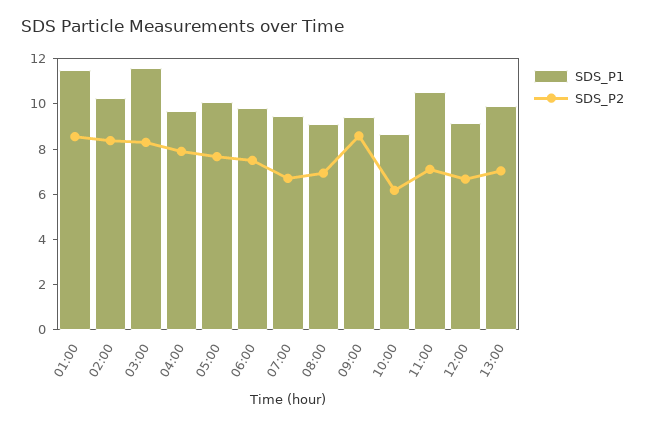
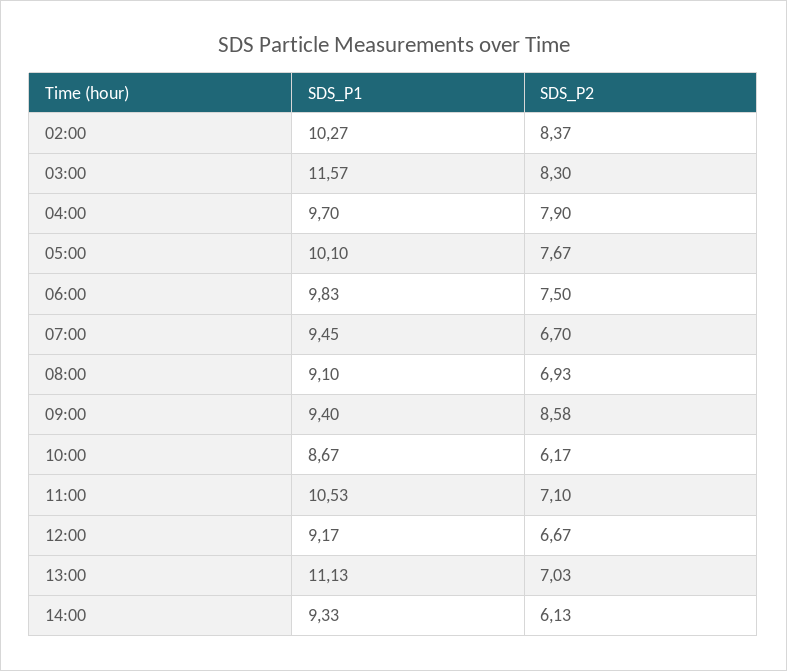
SDS_P1, 01:00: 11.5 -> none
SDS_P2, 01:00: 8.5 -> none
SDS_P1, 13:00: 10 -> 11.13
SDS_P1, 14:00: none -> 9.33
SDS_P2, 14:00: none -> 6.13

